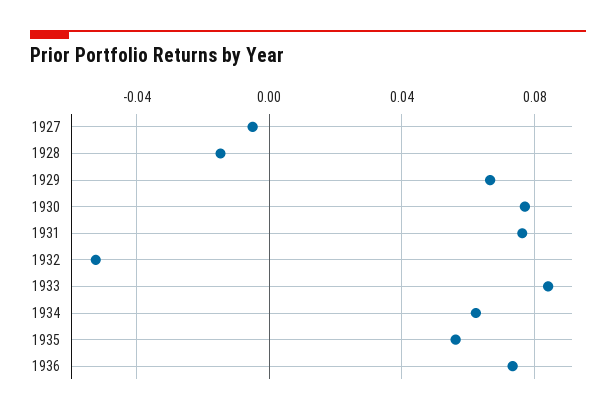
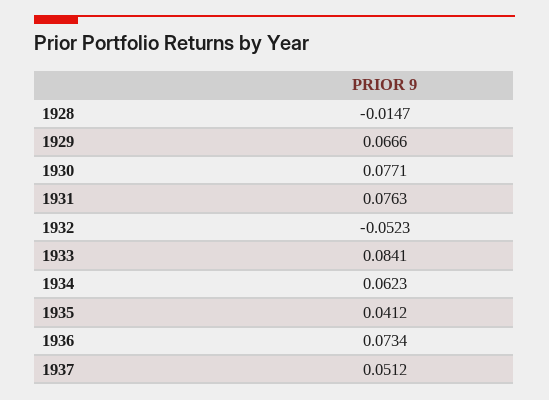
1927: -0.005 -> none
1935: 0.055 -> 0.0412
1937: none -> 0.0512

